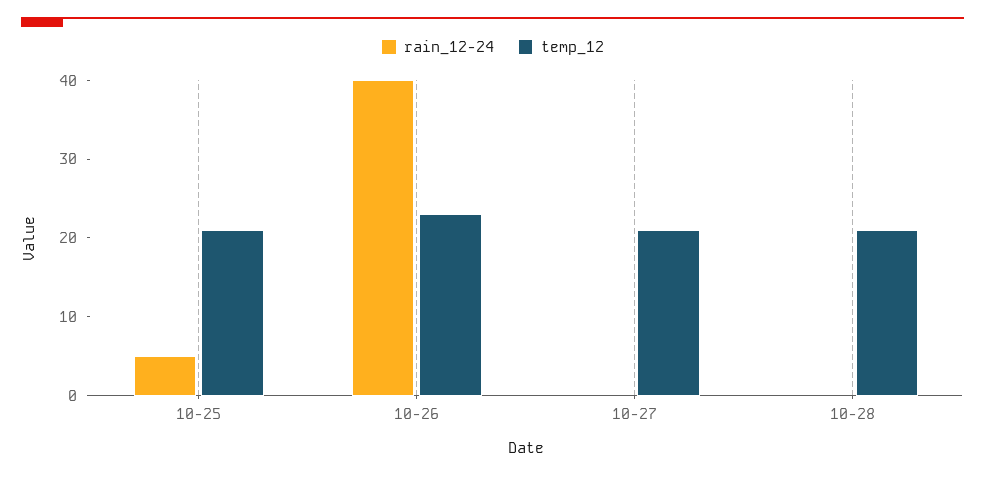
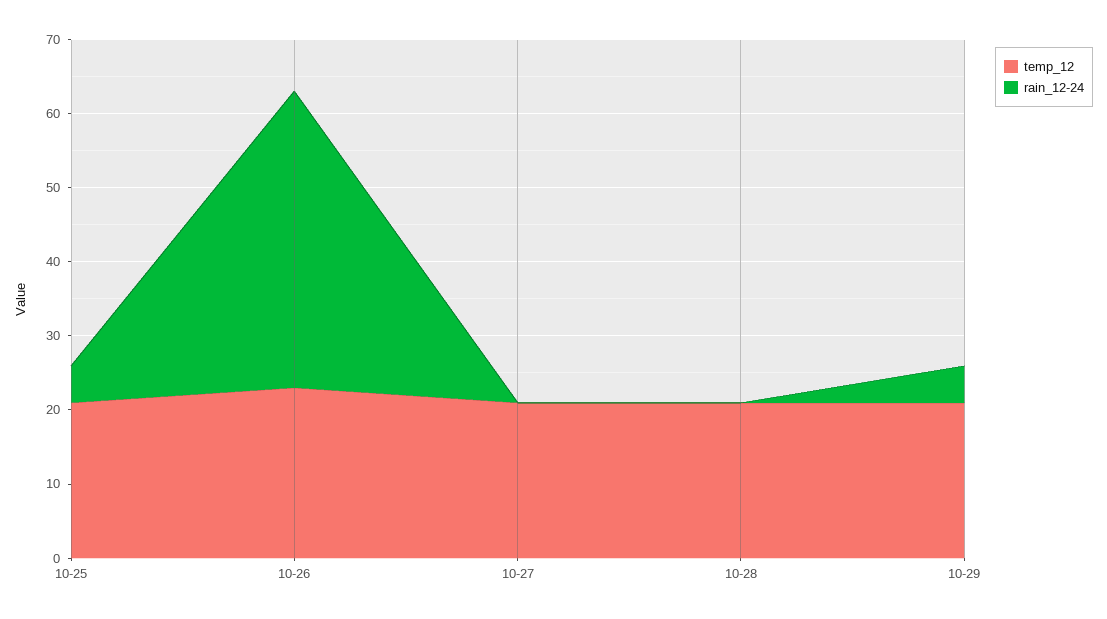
temp_12, 10-29: none -> 20
rain_12-24, 10-29: none -> 5

